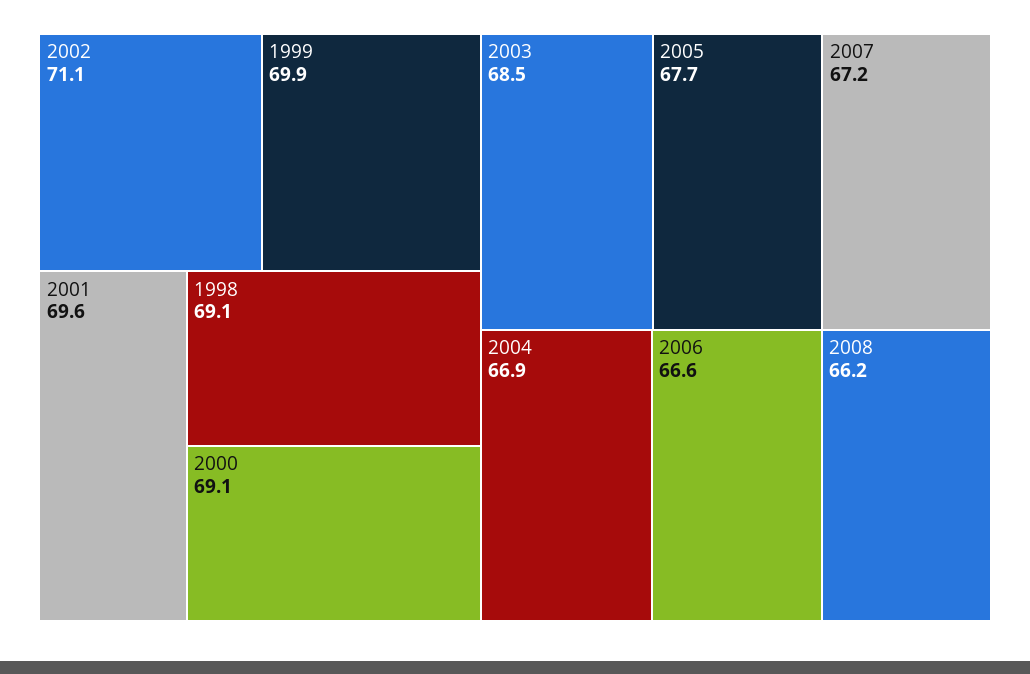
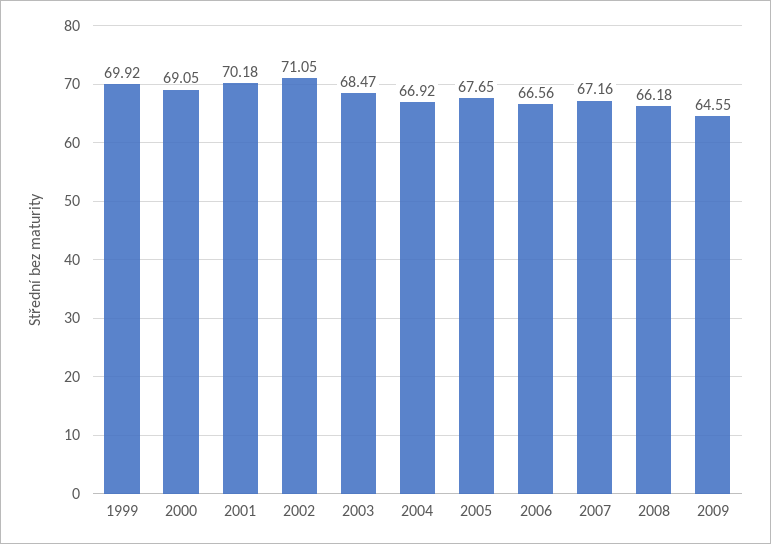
2001: 69.6 -> 70.18
1998: 69.1 -> none
2009: none -> 64.55

